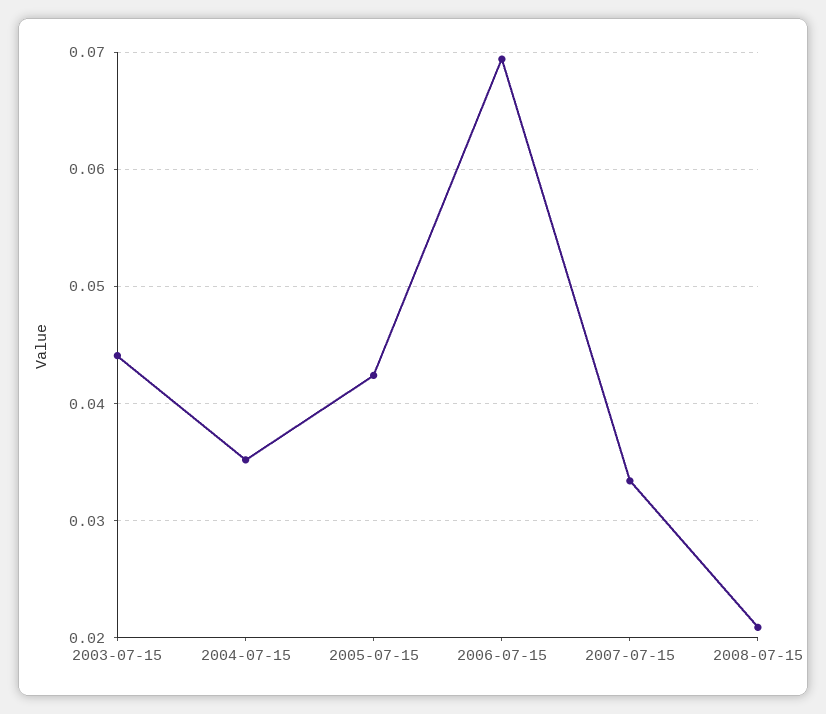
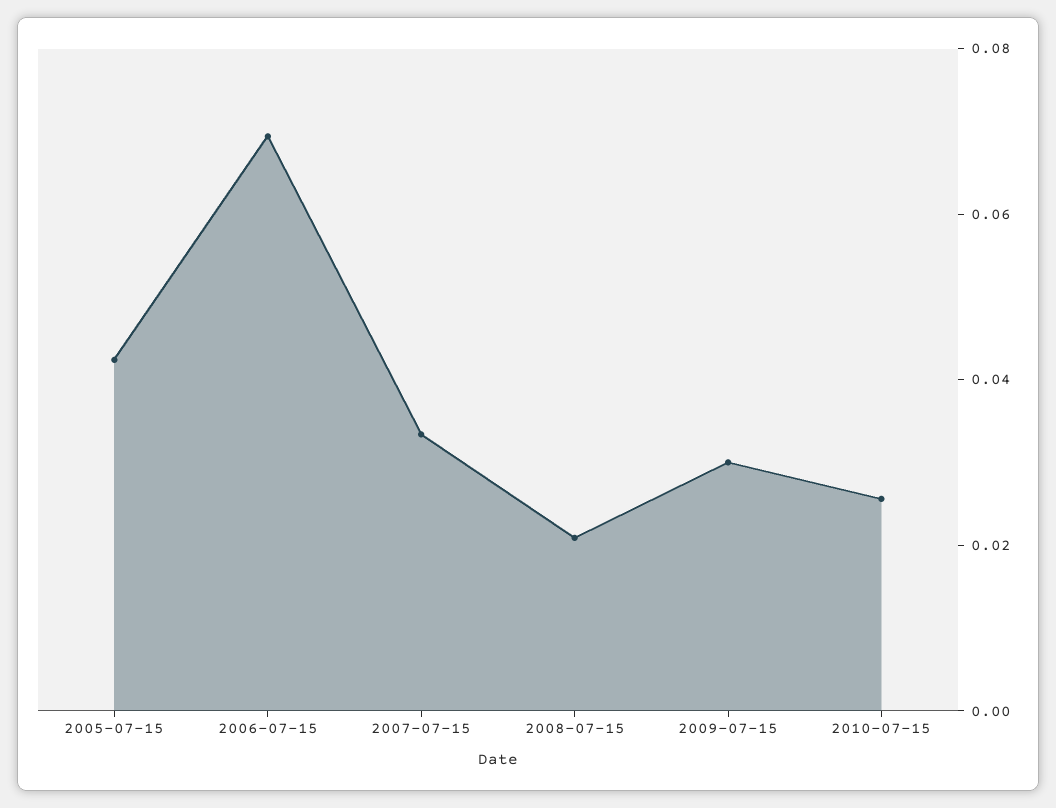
2003-07-15: 0.044 -> none
2004-07-15: 0.035 -> none
2009-07-15: none -> 0.03
2010-07-15: none -> 0.025

